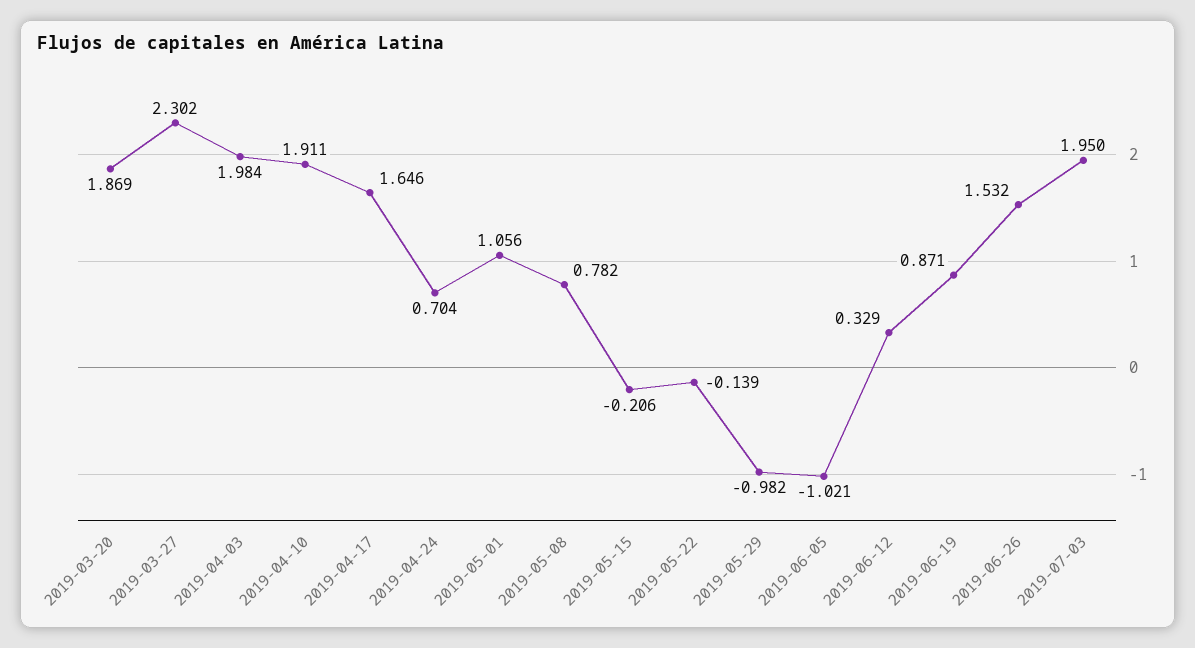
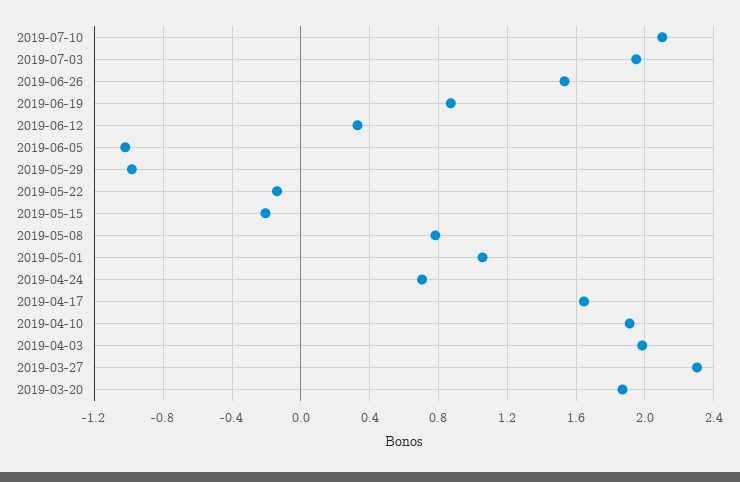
2019-07-10: none -> 2.1

